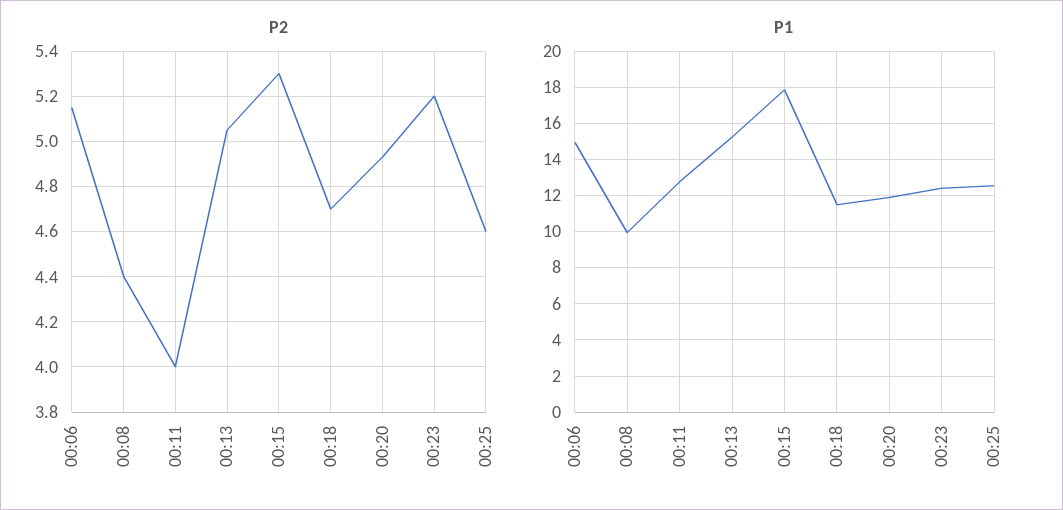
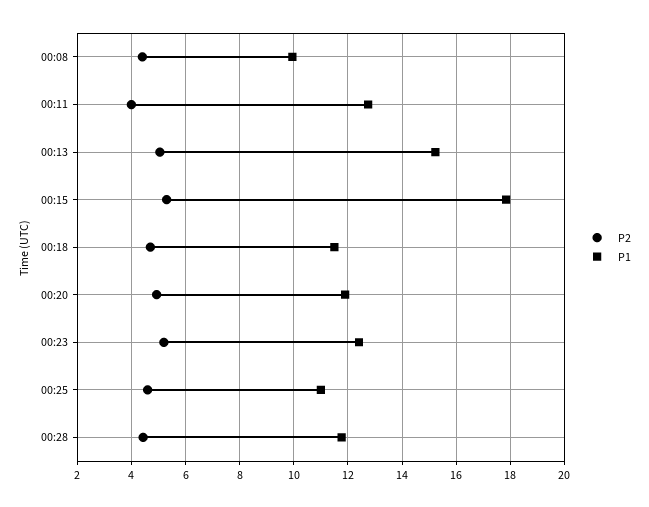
P2, 00:06: 5.15 -> none
P1, 00:06: 15 -> none
P1, 00:25: 12.5 -> 11
P2, 00:28: none -> 4.5
P1, 00:28: none -> 11.75

